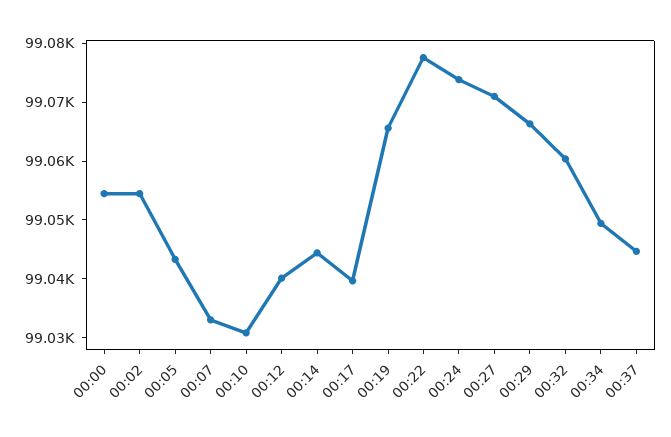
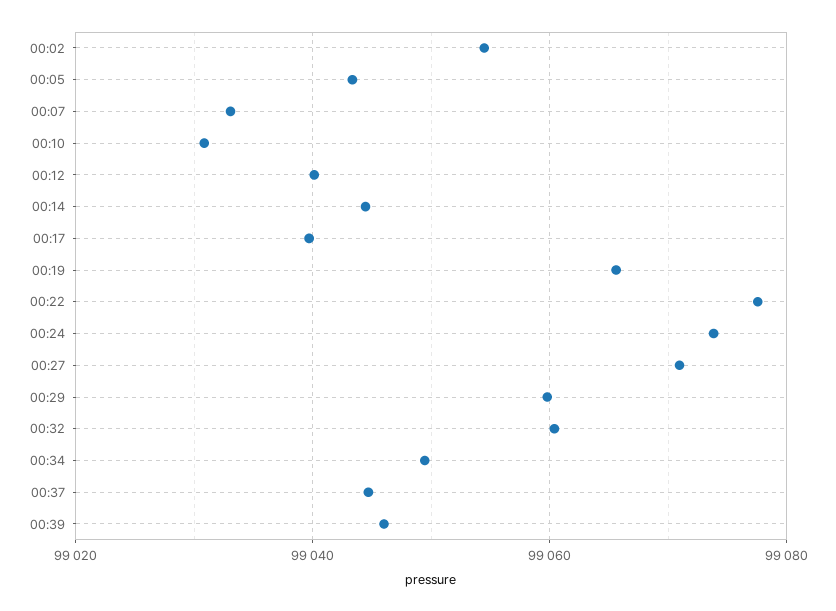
00:00: 99054 -> none
00:29: 99066 -> 99060
00:39: none -> 99046

